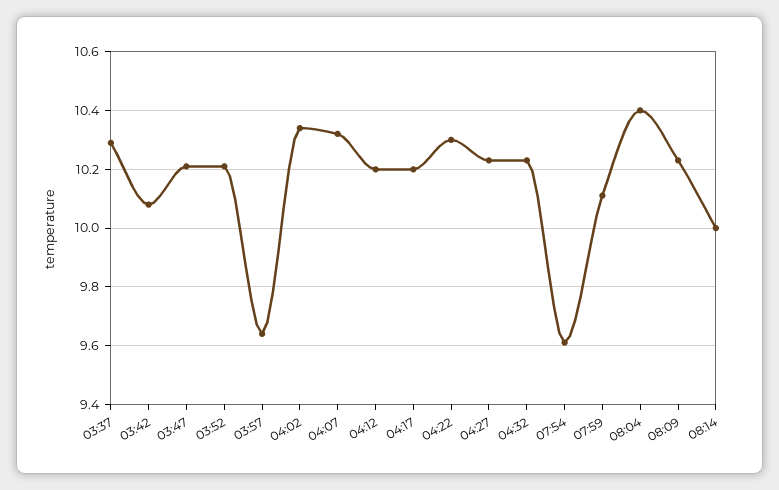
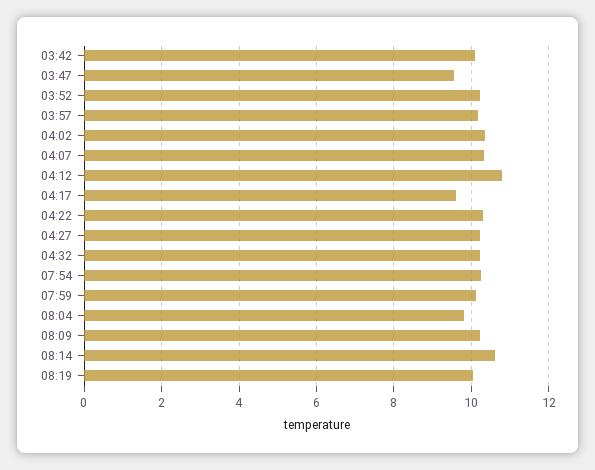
03:37: 10.3 -> none
03:47: 10.2 -> 9.6
03:57: 9.65 -> 10.2
04:12: 10.2 -> 10.8
04:17: 10.2 -> 9.6
07:54: 9.6 -> 10.2
08:04: 10.4 -> 9.8
08:14: 10 -> 10.6
08:19: none -> 10

